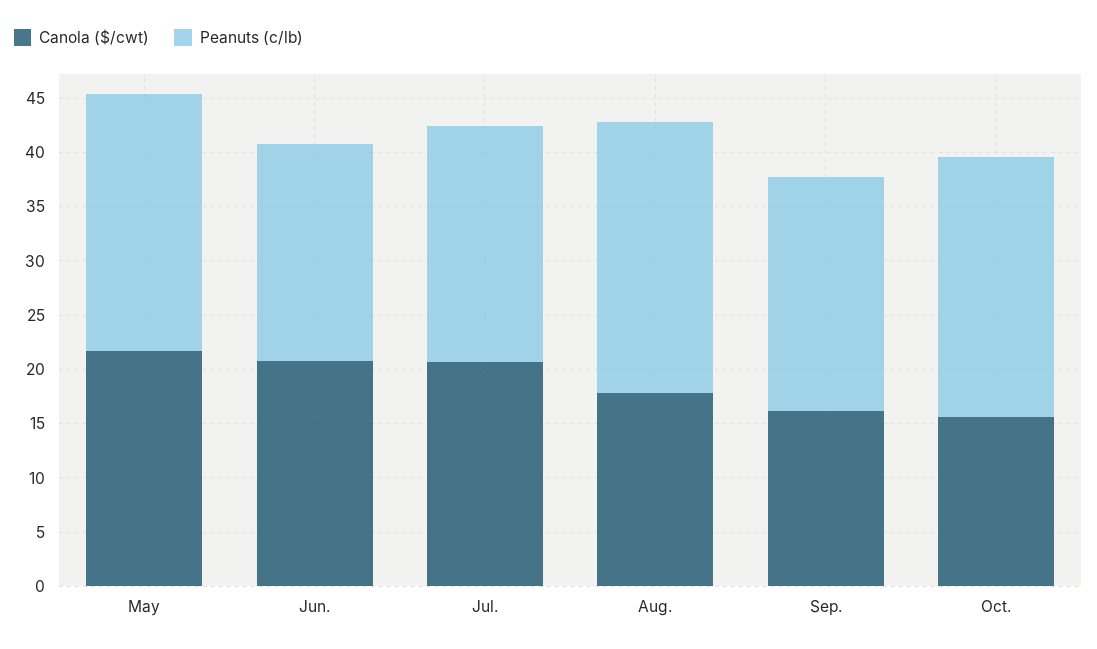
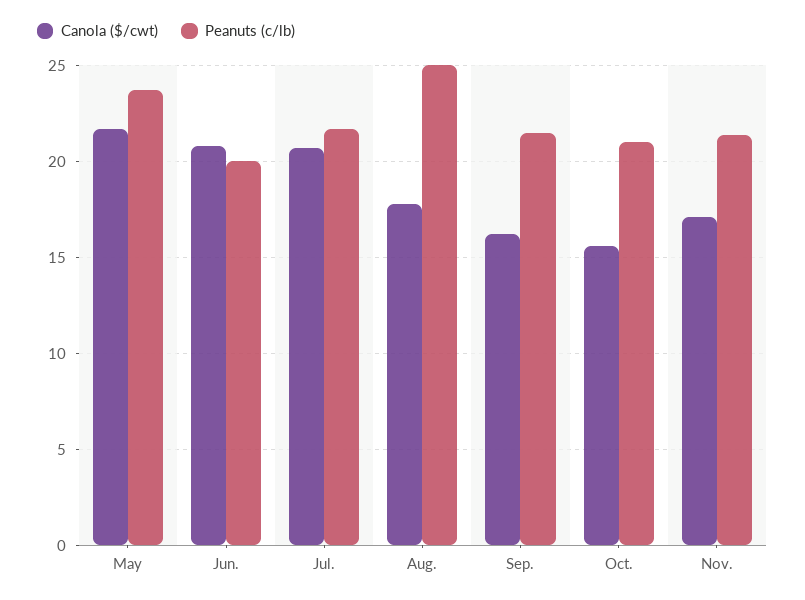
Peanuts (c/lb), Oct.: 24 -> 21
Canola ($/cwt), Nov.: none -> 17
Peanuts (c/lb), Nov.: none -> 21.5

